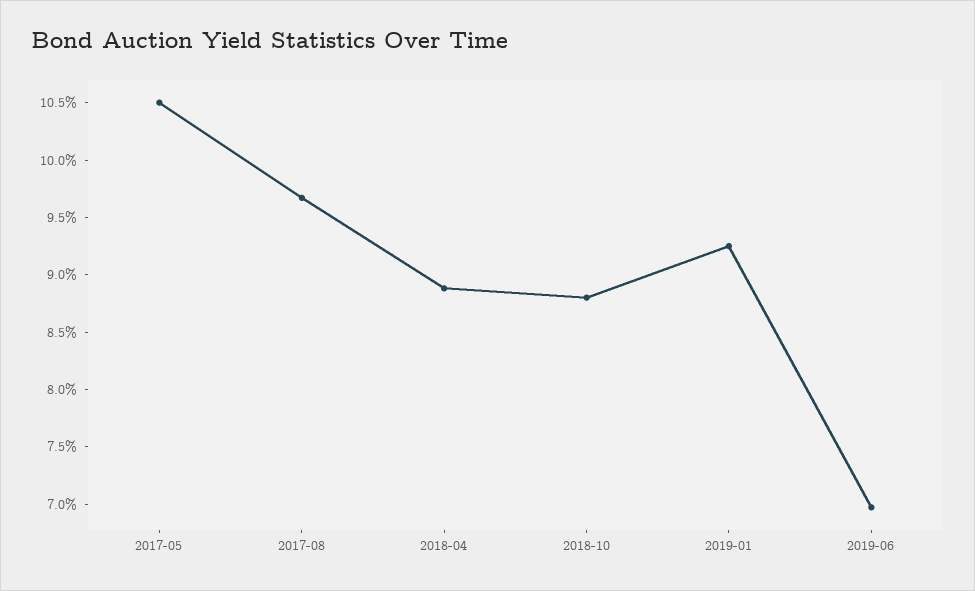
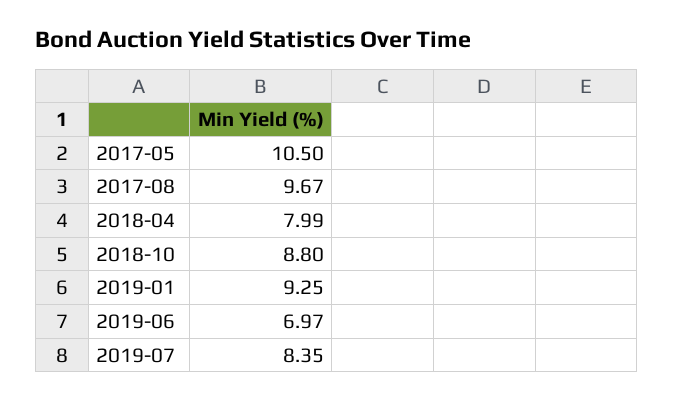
2018-04: 8.9 -> 7.99
2019-07: none -> 8.35

